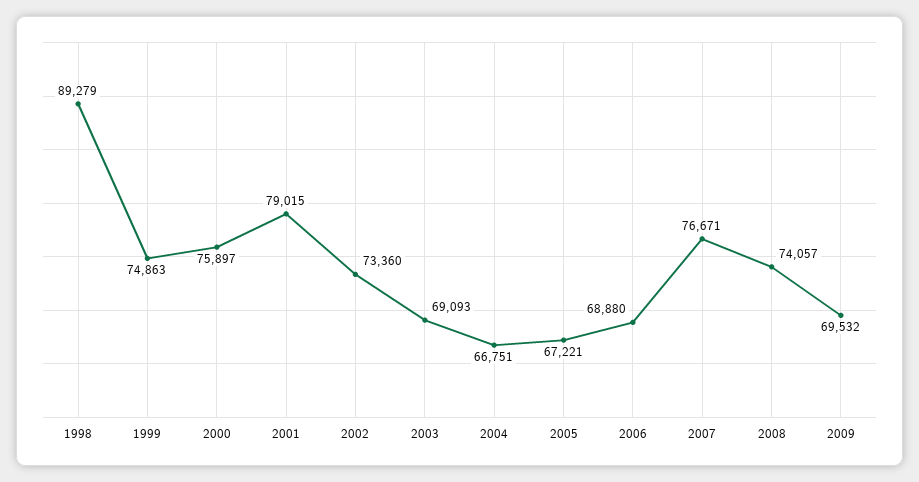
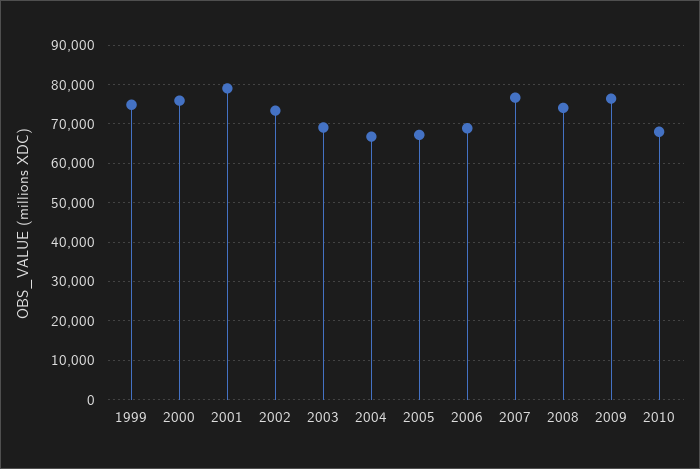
1998: 89279 -> none
2009: 69532 -> 76000
2010: none -> 68000

